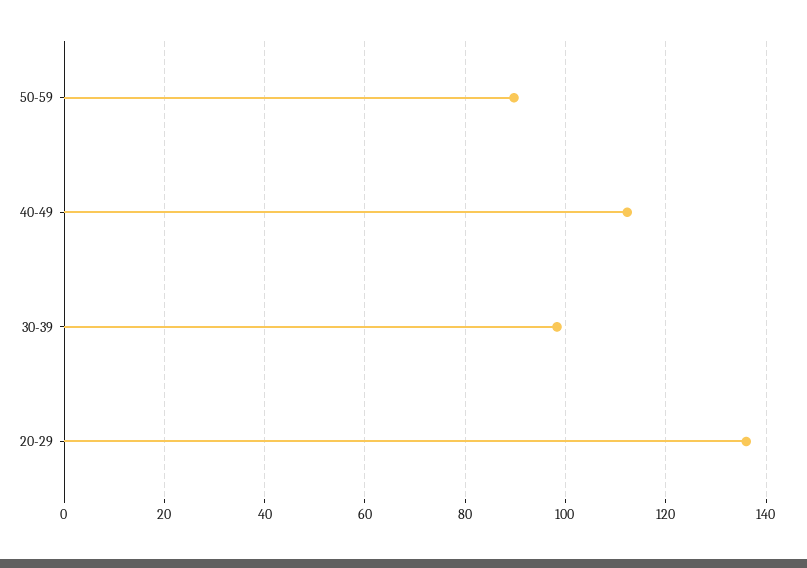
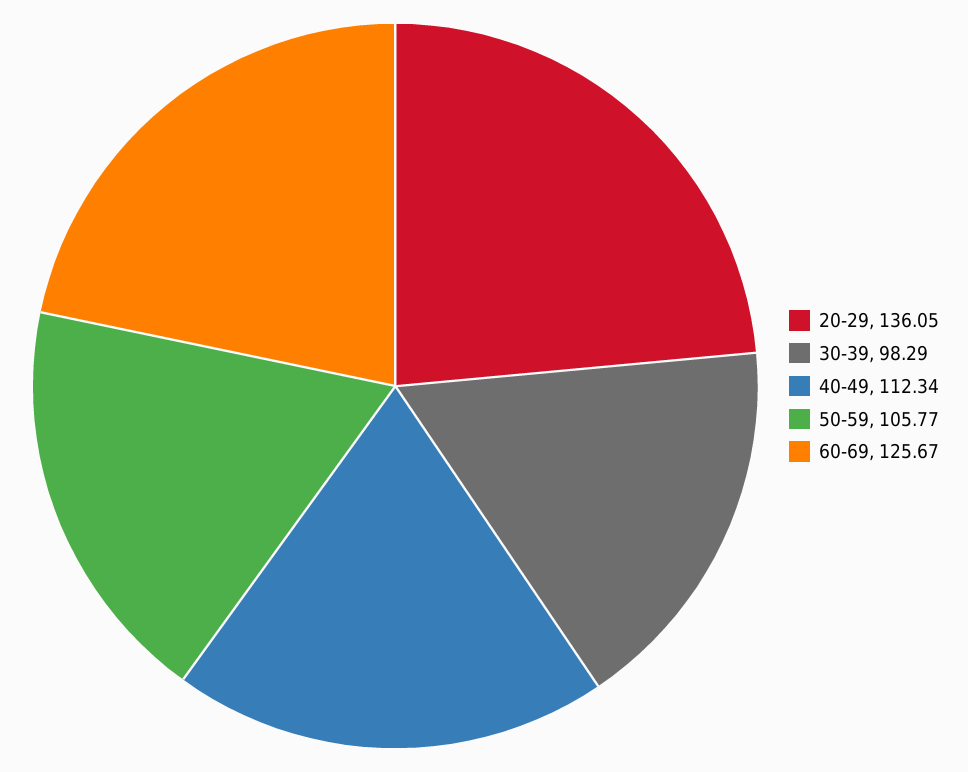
50-59: 90 -> 105.77
60-69: none -> 125.67

